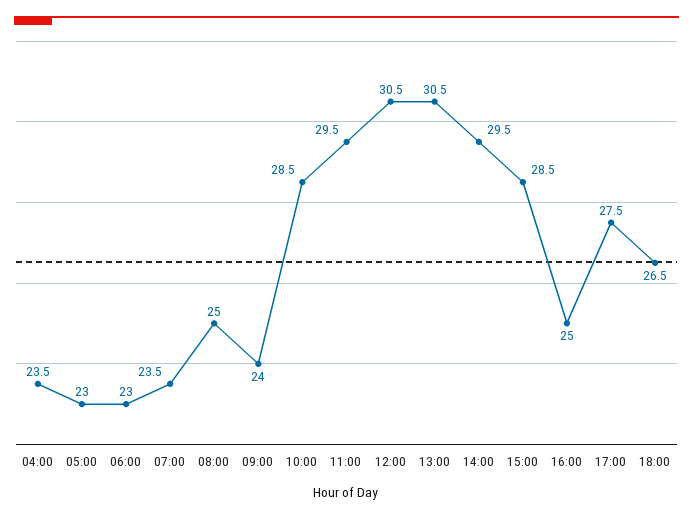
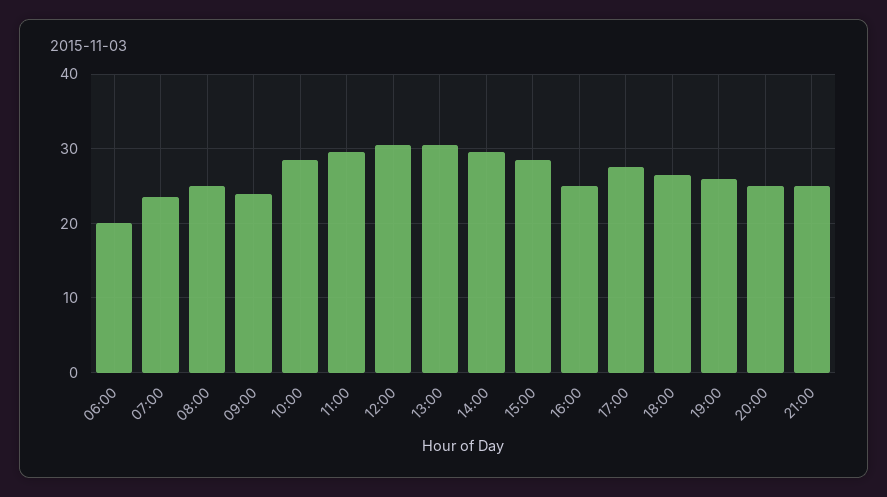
04:00: 23.5 -> none
05:00: 23 -> none
06:00: 23 -> 20
19:00: none -> 26
20:00: none -> 25
21:00: none -> 25

